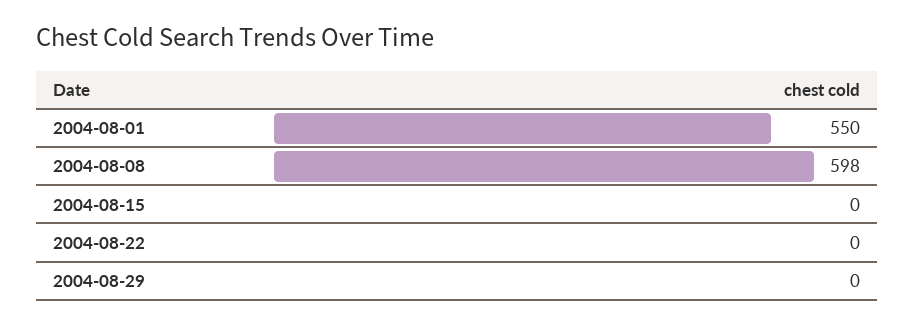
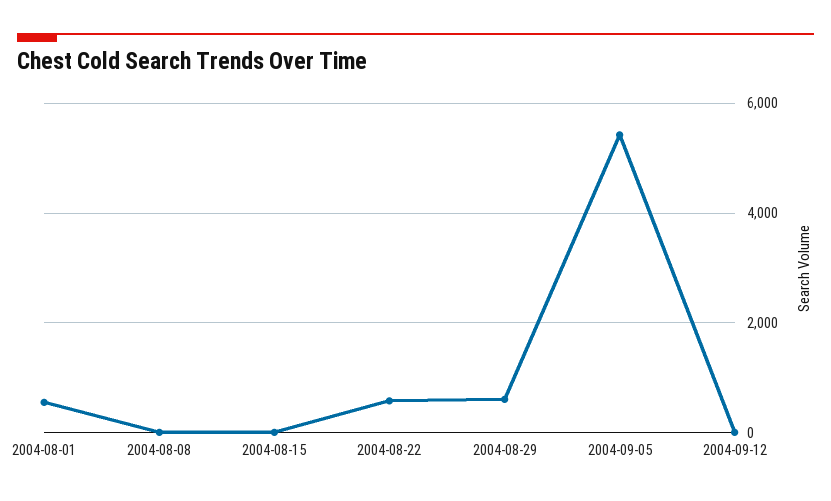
2004-08-08: 598 -> 0
2004-08-22: 0 -> 600
2004-08-29: 0 -> 600
2004-09-05: none -> 5400
2004-09-12: none -> 0

